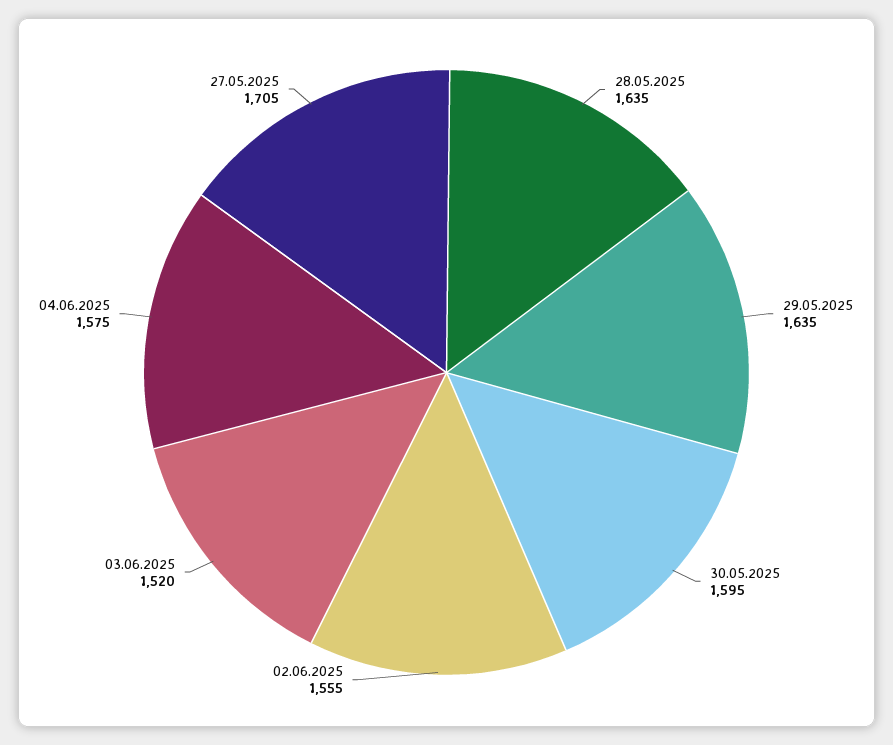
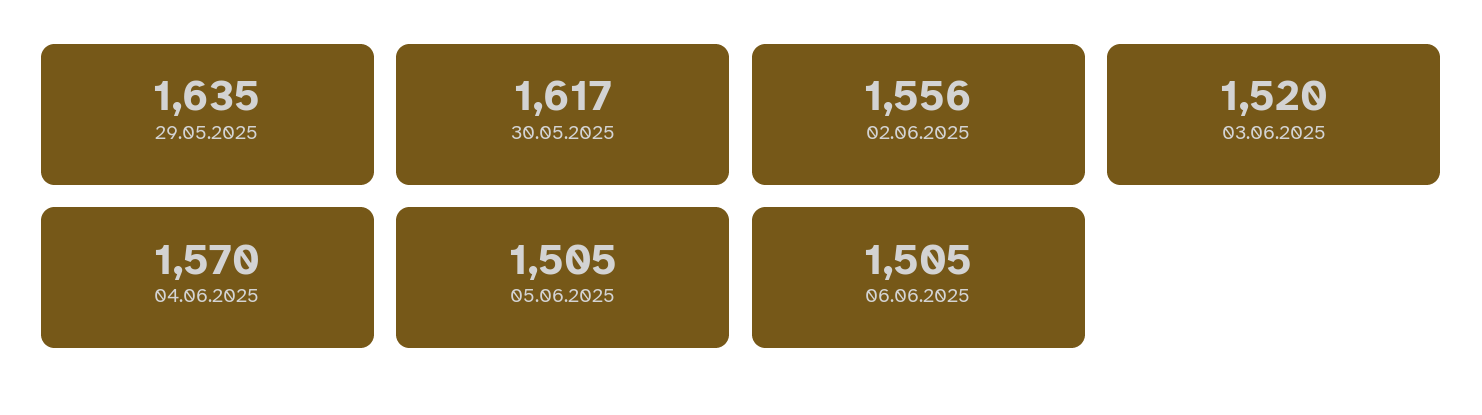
28.05.2025: 1635 -> none
30.05.2025: 1595 -> 1617
02.06.2025: 1555 -> 1556
04.06.2025: 1575 -> 1570
27.05.2025: 1705 -> none
05.06.2025: none -> 1505
06.06.2025: none -> 1505

